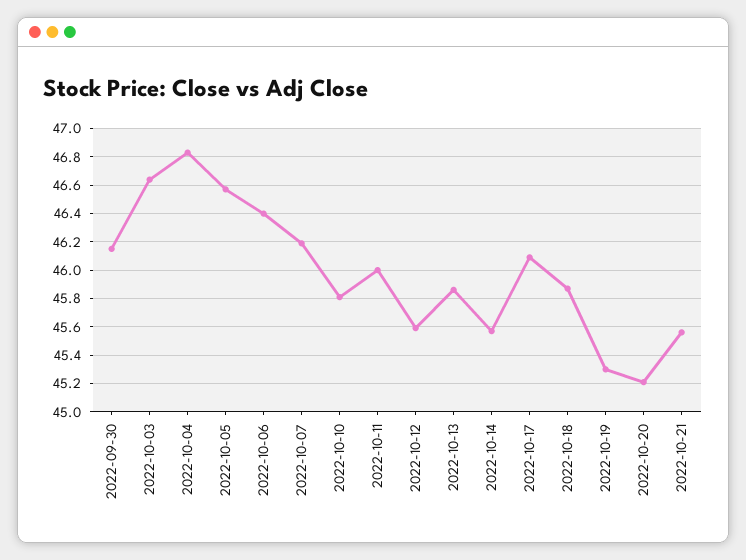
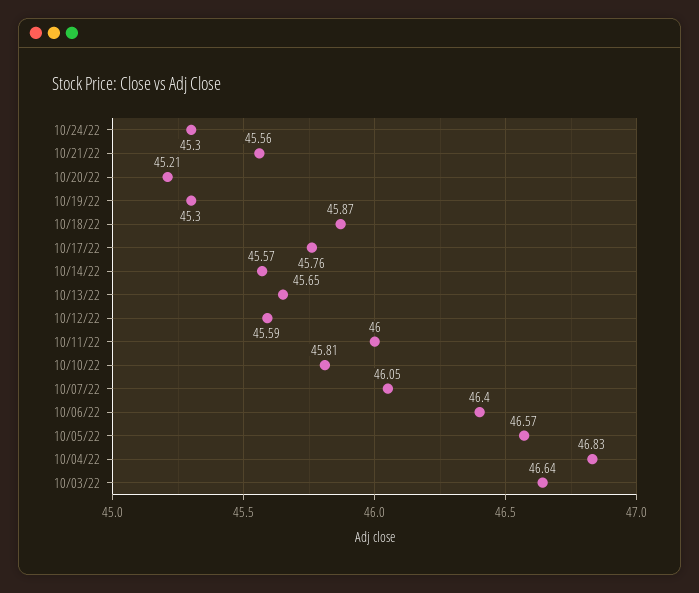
2022-09-30: 46.15 -> none
2022-10-07: 46.2 -> 46.05
2022-10-13: 45.85 -> 45.65
2022-10-17: 46.1 -> 45.76
10/24/22: none -> 45.3

